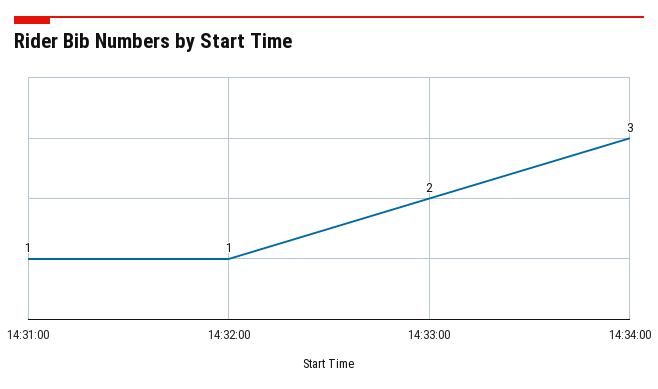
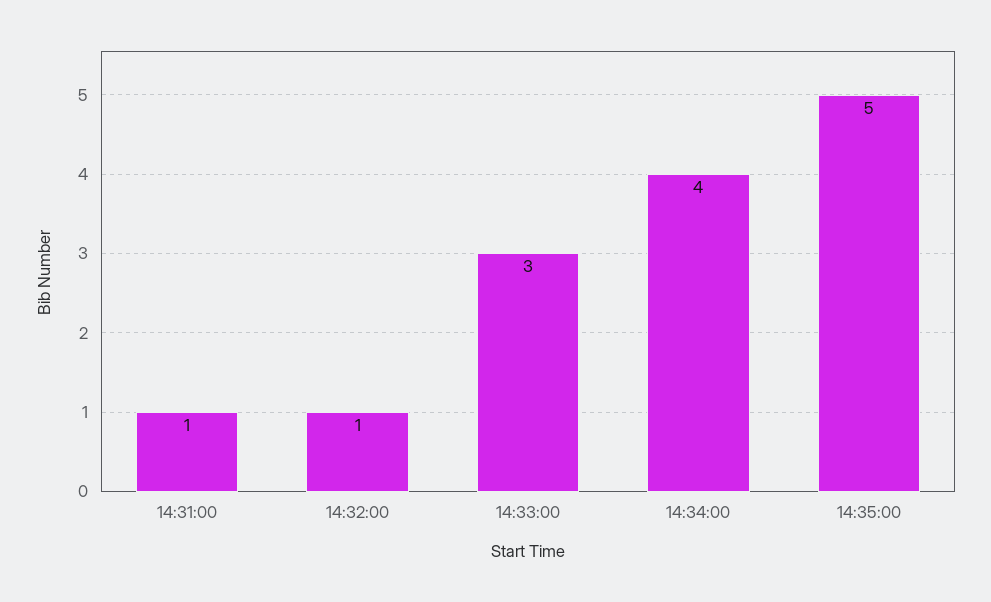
14:33:00: 2 -> 3
14:34:00: 3 -> 4
14:35:00: none -> 5

